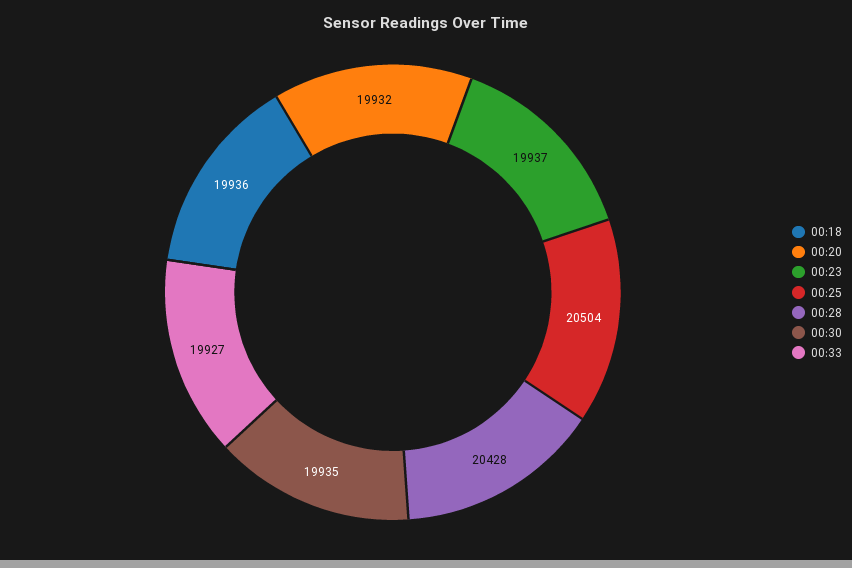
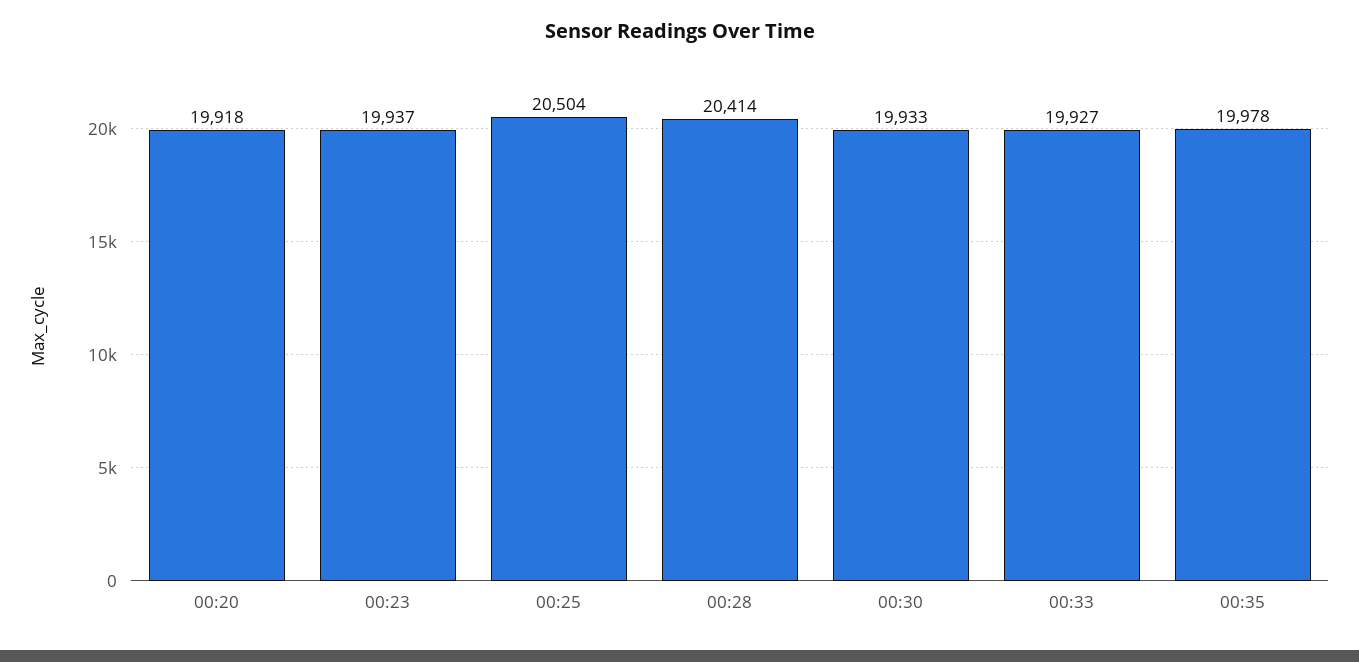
00:18: 19936 -> none
00:20: 19932 -> 19918
00:28: 20428 -> 20414
00:30: 19935 -> 19933
00:35: none -> 19978

